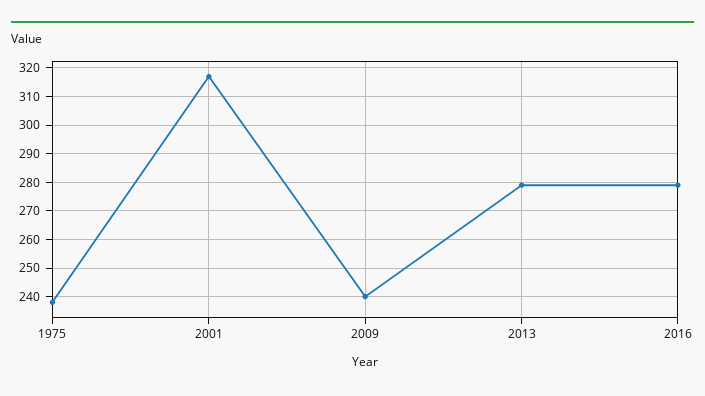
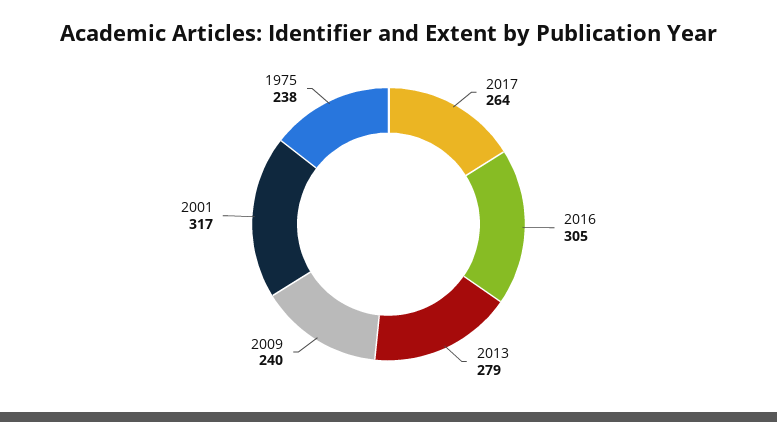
2016: 280 -> 305
2017: none -> 264

